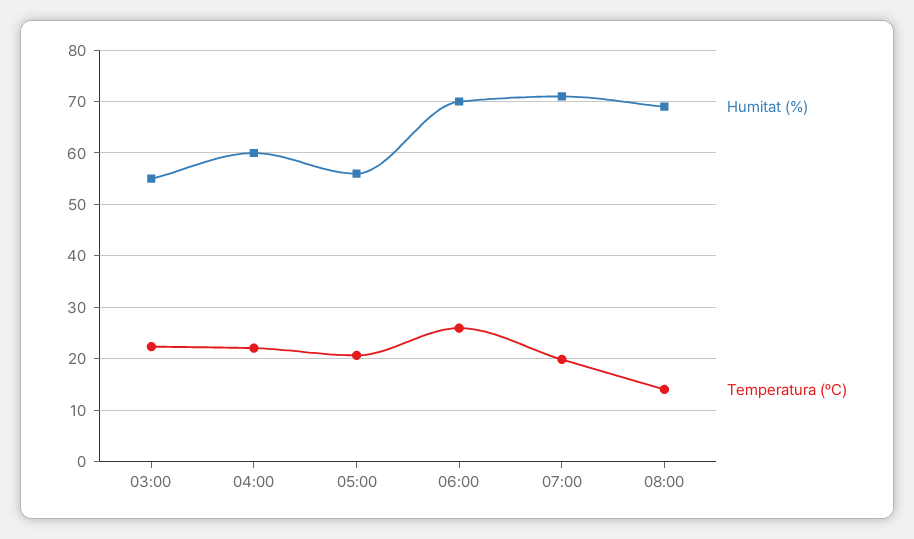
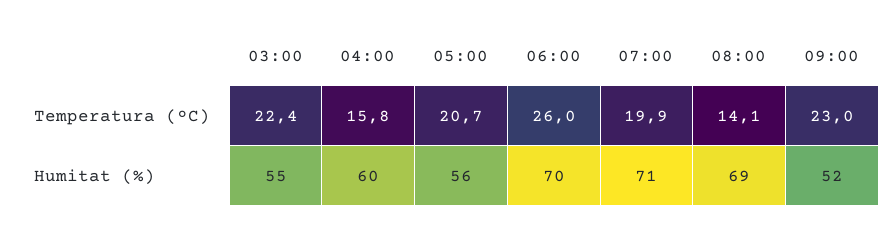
Temperatura (ºC), 04:00: 22 -> 15.8
Temperatura (ºC), 09:00: none -> 23
Humitat (%), 09:00: none -> 52

